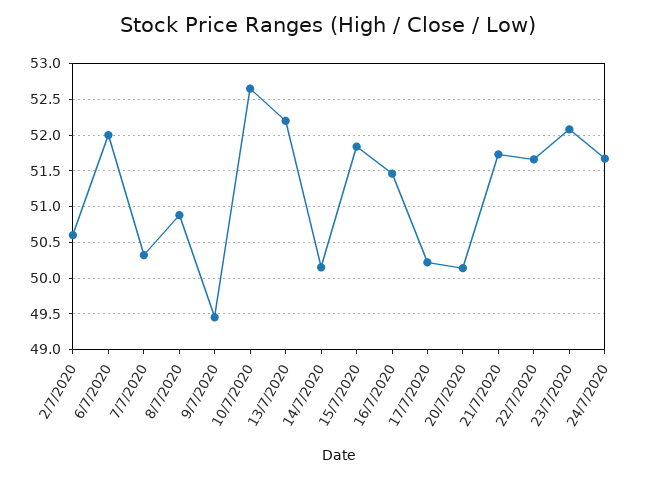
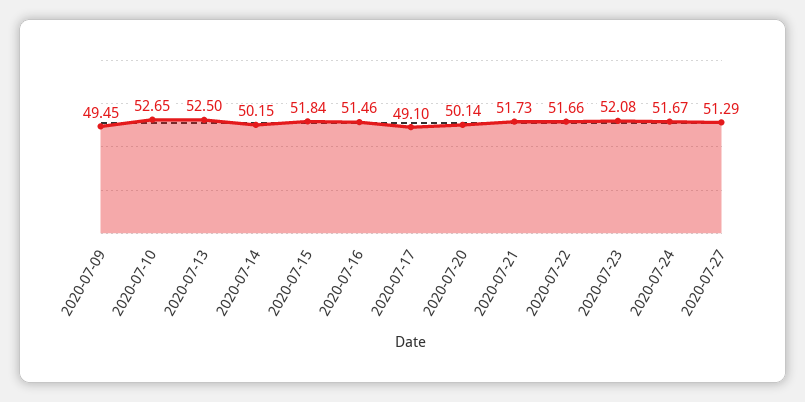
2/7/2020: 50.6 -> none
6/7/2020: 52 -> none
7/7/2020: 50.3 -> none
8/7/2020: 50.9 -> none
13/7/2020: 52.2 -> 52.5
17/7/2020: 50.2 -> 49.1
2020-07-27: none -> 51.29

